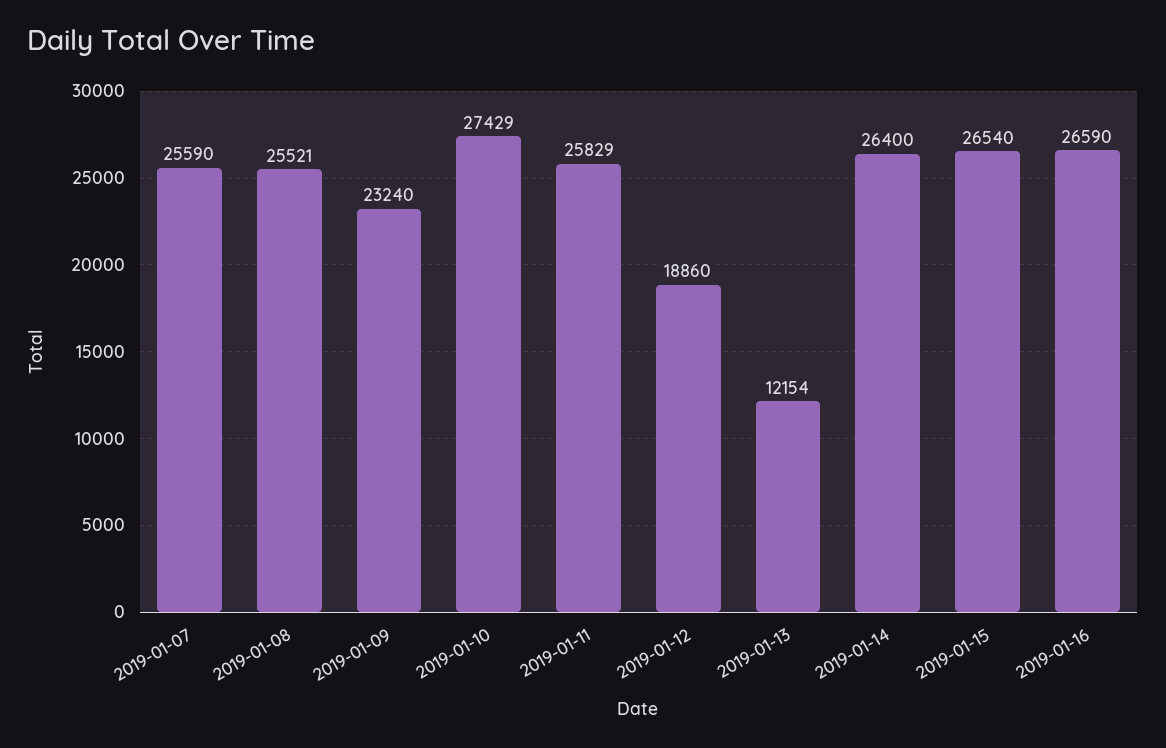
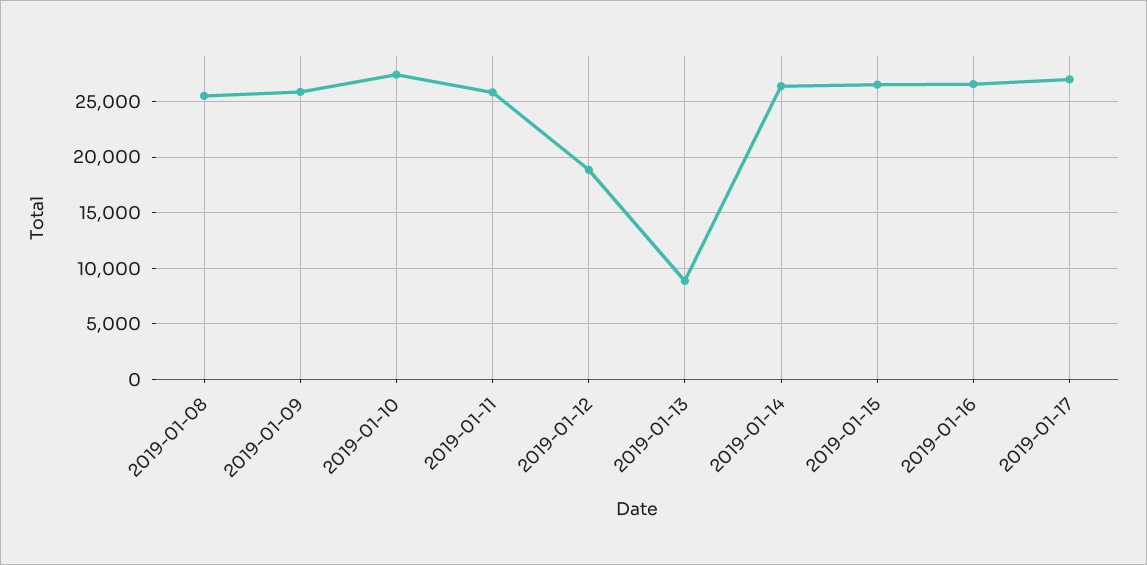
2019-01-07: 25590 -> none
2019-01-09: 23240 -> 26000
2019-01-13: 12154 -> 9000
2019-01-17: none -> 27000

